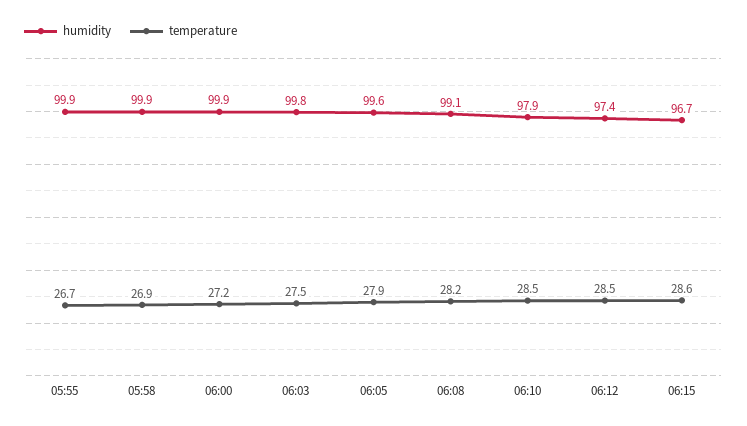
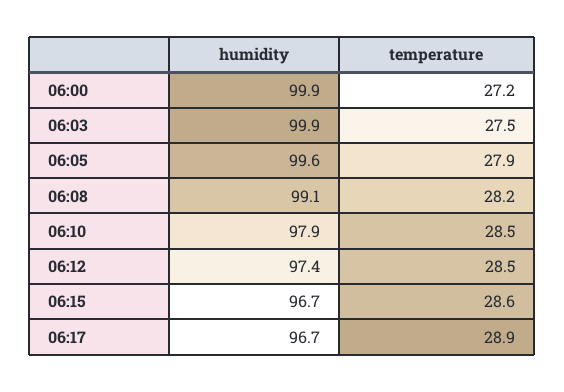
humidity, 05:55: 99.9 -> none
temperature, 05:55: 26.7 -> none
humidity, 05:58: 99.9 -> none
temperature, 05:58: 26.9 -> none
humidity, 06:03: 99.8 -> 99.9
humidity, 06:17: none -> 96.7
temperature, 06:17: none -> 28.9

